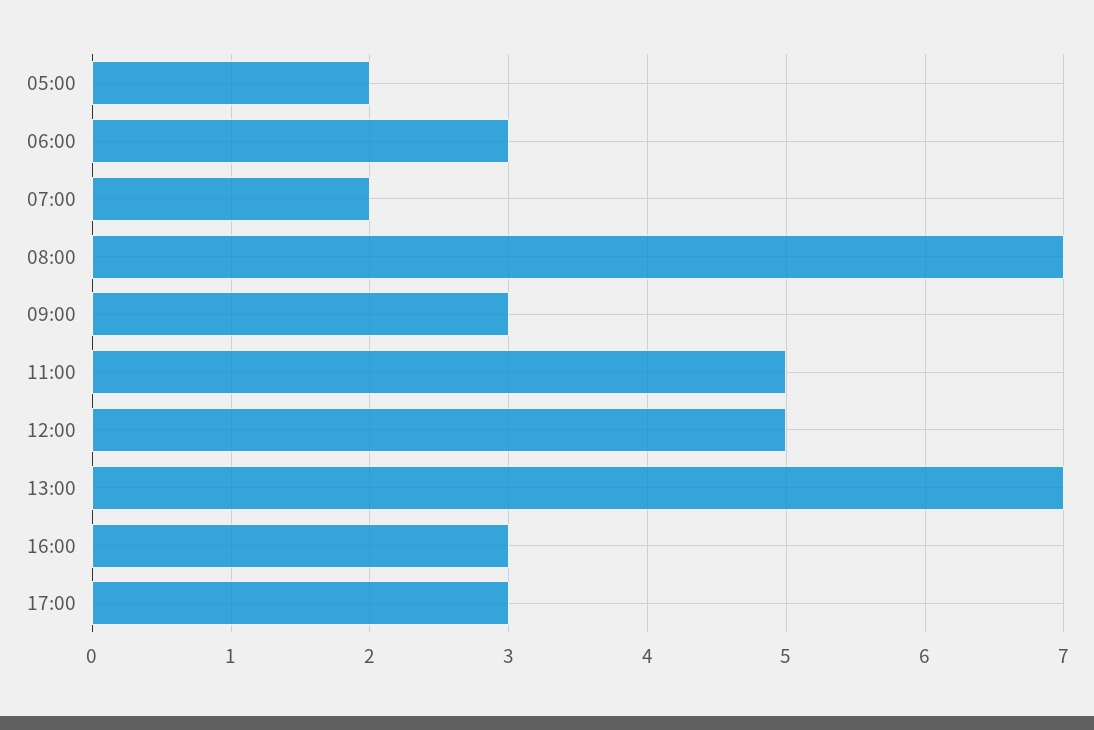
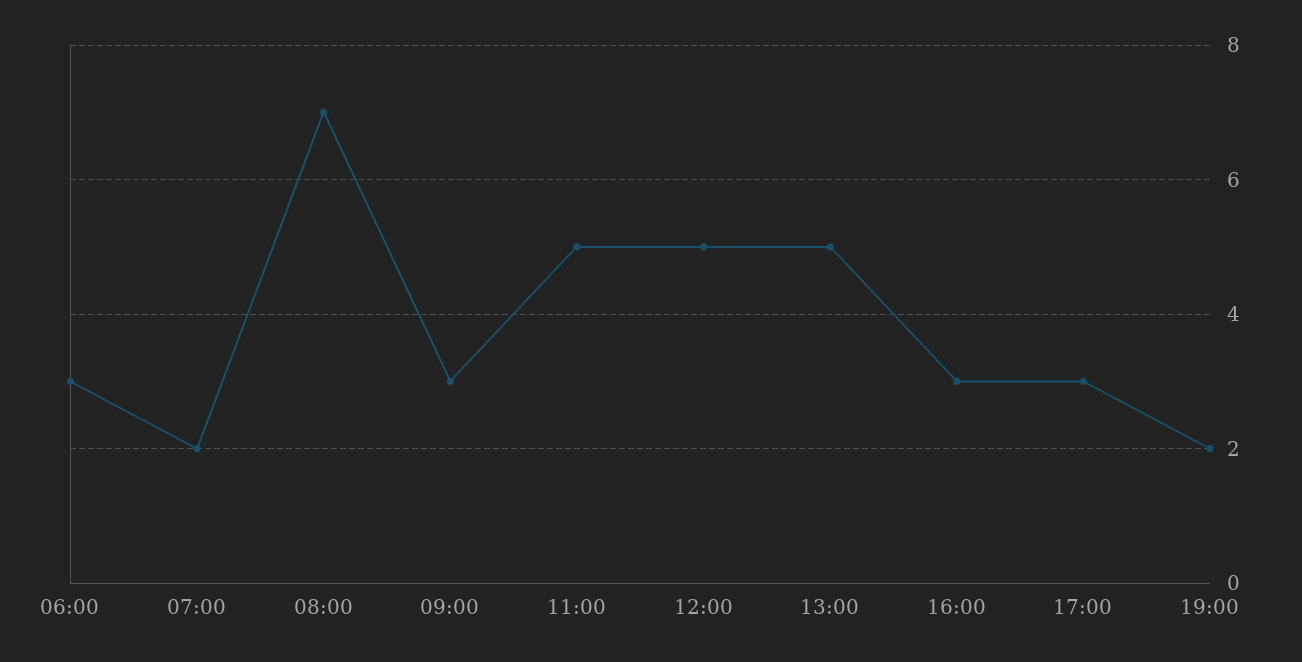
05:00: 2 -> none
13:00: 7 -> 5
19:00: none -> 2

